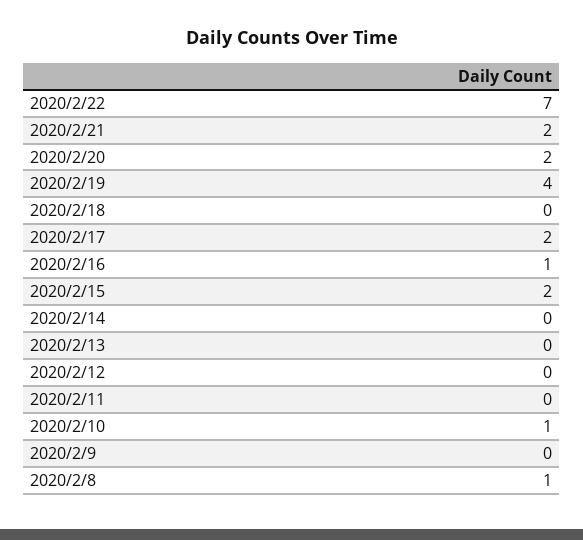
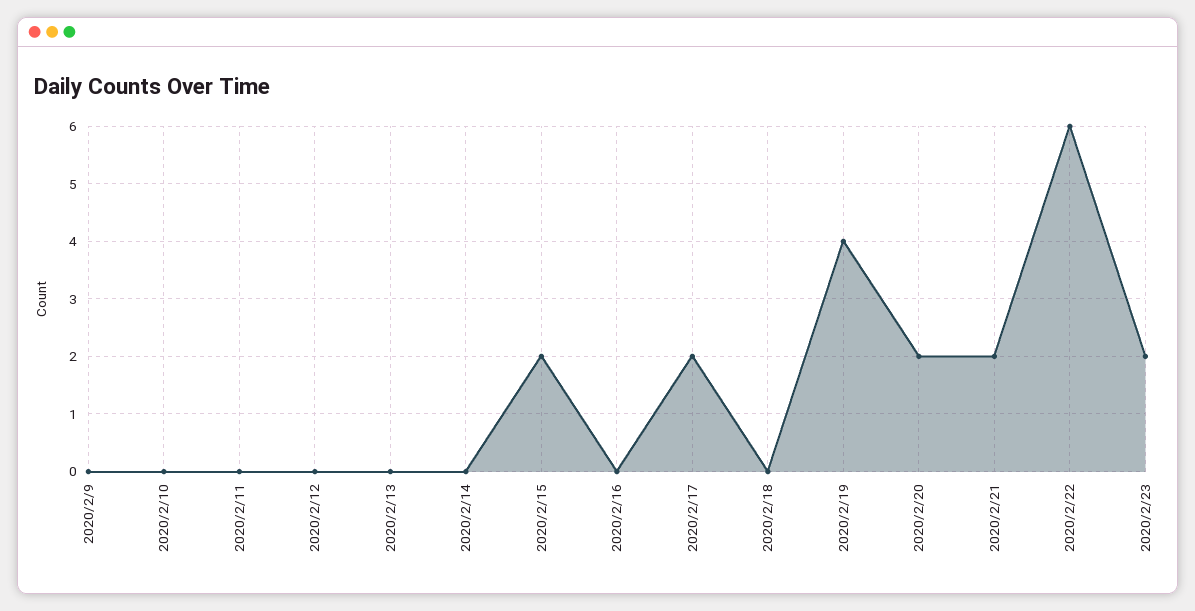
2020/2/22: 7 -> 6
2020/2/16: 1 -> 0
2020/2/10: 1 -> 0
2020/2/8: 1 -> none
2020/2/23: none -> 2

